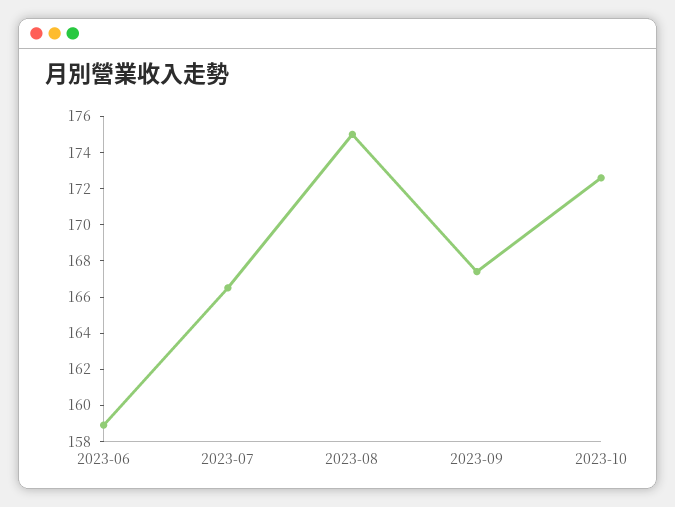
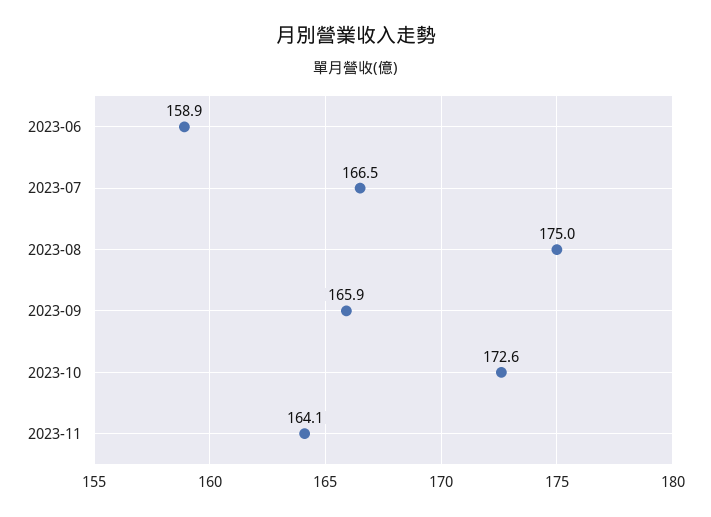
2023-09: 167.5 -> 165.9
2023-11: none -> 164.1

